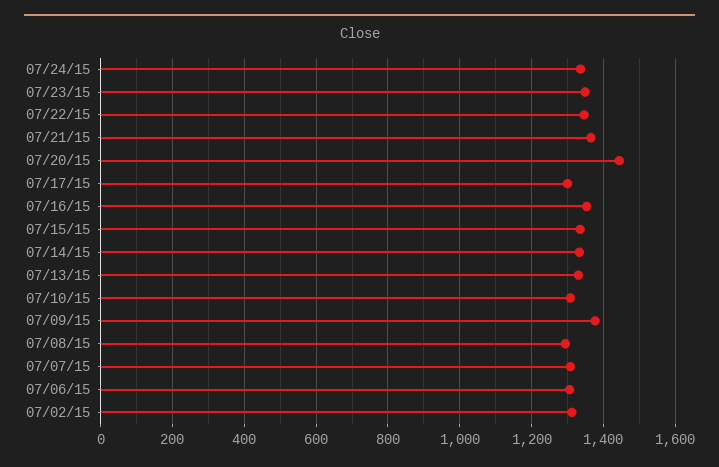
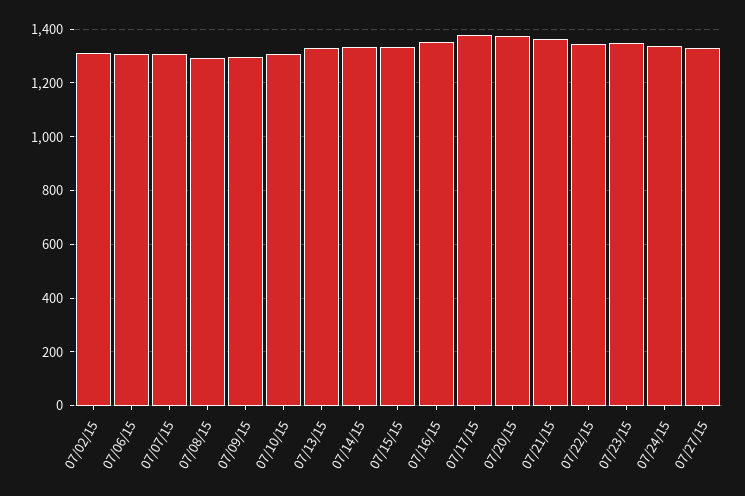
07/20/15: 1440 -> 1375
07/17/15: 1300 -> 1375
07/09/15: 1380 -> 1300
07/27/15: none -> 1325

